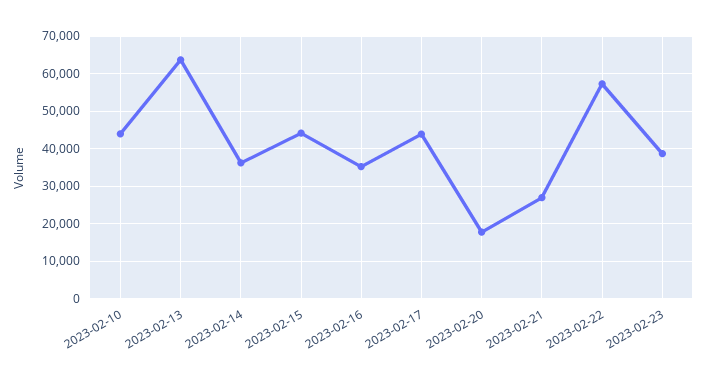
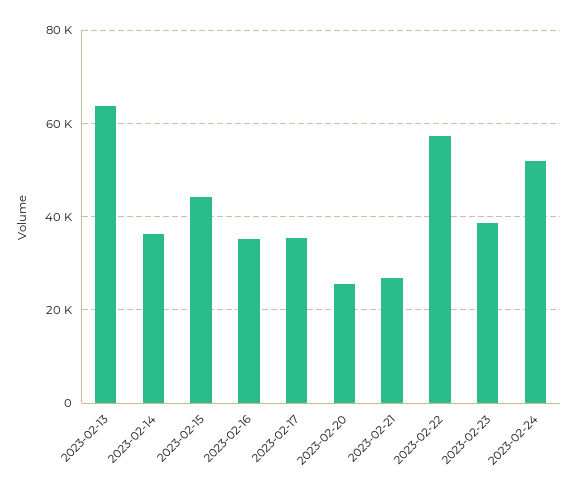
2023-02-10: 44000 -> none
2023-02-17: 44000 -> 36000
2023-02-20: 18000 -> 26000
2023-02-24: none -> 52000

